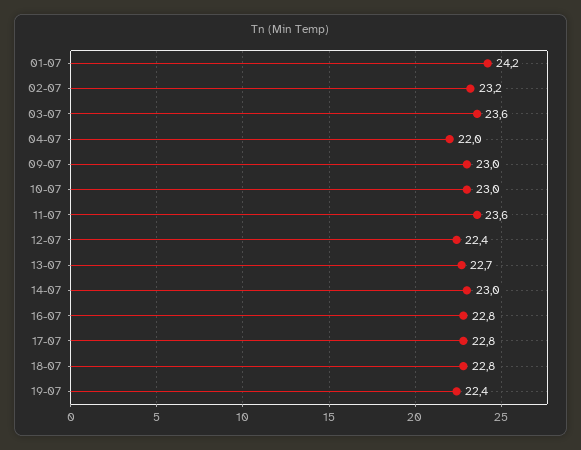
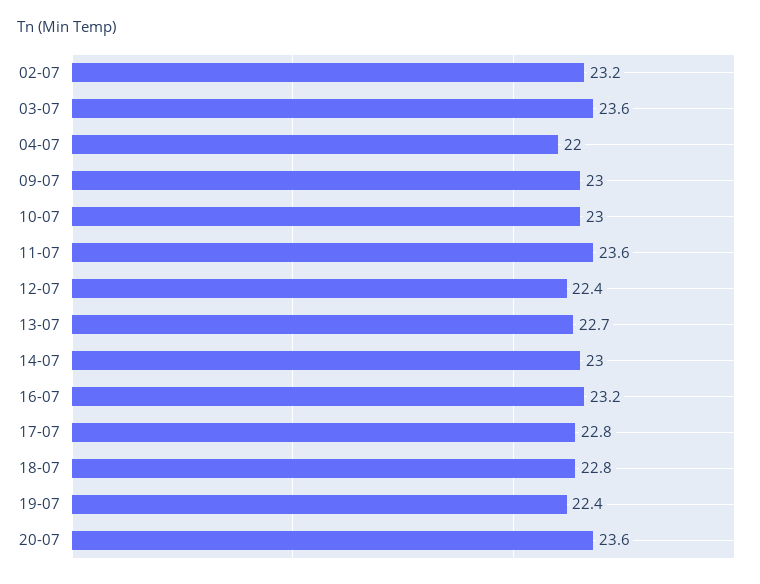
01-07: 24.2 -> none
16-07: 22.8 -> 23.2
20-07: none -> 23.6

